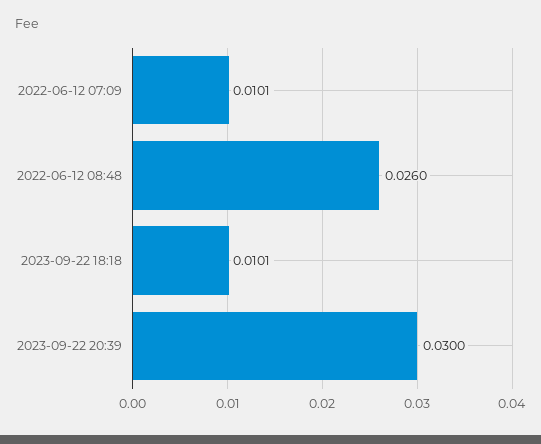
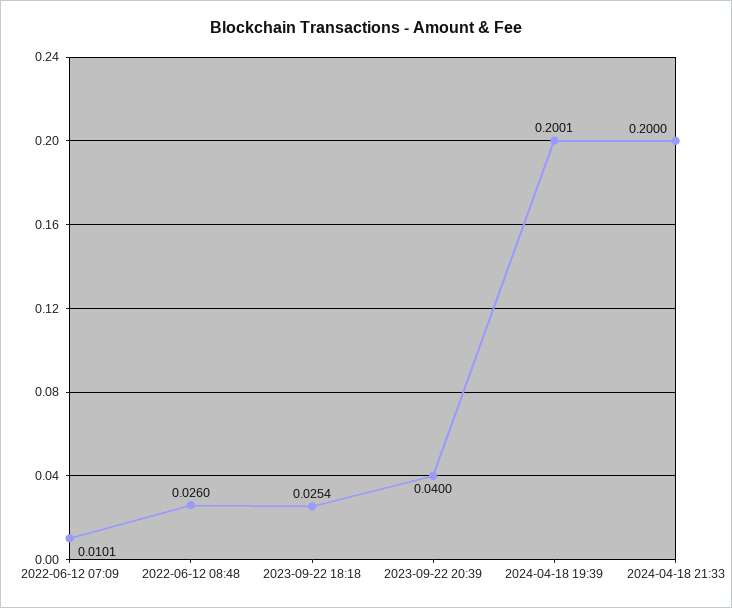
2023-09-22 18:18: 0.0101 -> 0.0254
2023-09-22 20:39: 0.03 -> 0.04
2024-04-18 19:39: none -> 0.2001
2024-04-18 21:33: none -> 0.2

